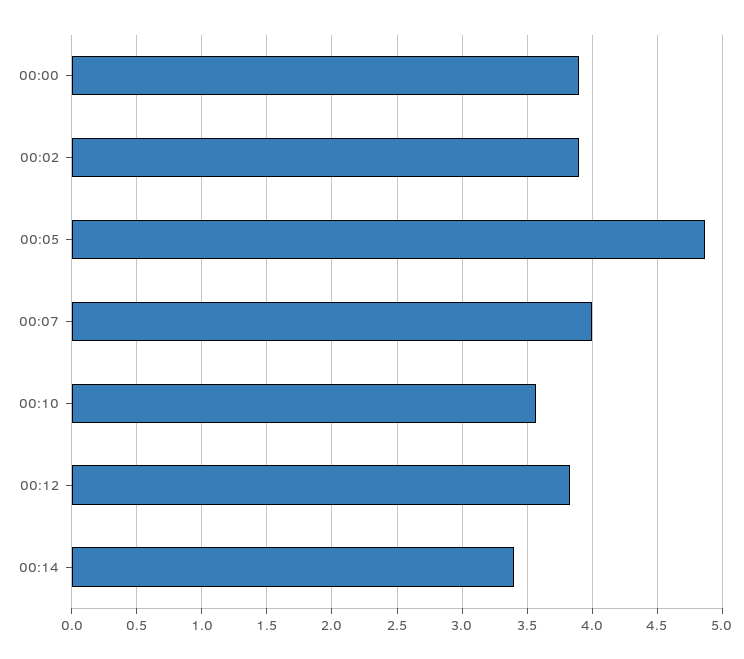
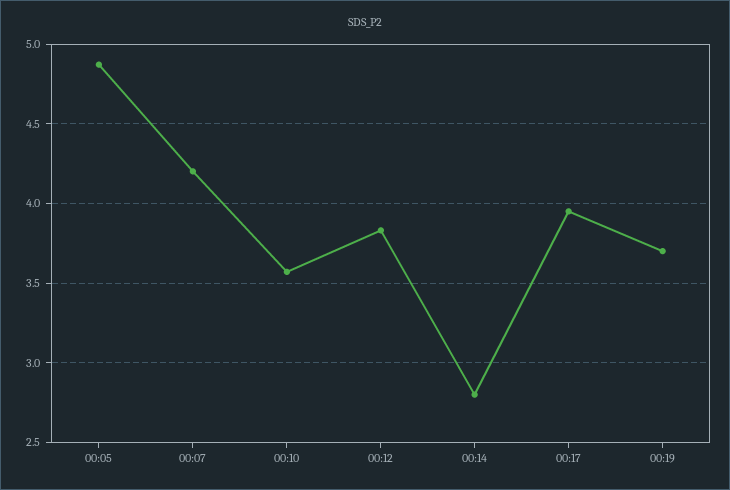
00:00: 3.9 -> none
00:02: 3.9 -> none
00:07: 4 -> 4.2
00:14: 3.4 -> 2.8
00:17: none -> 3.95
00:19: none -> 3.7

